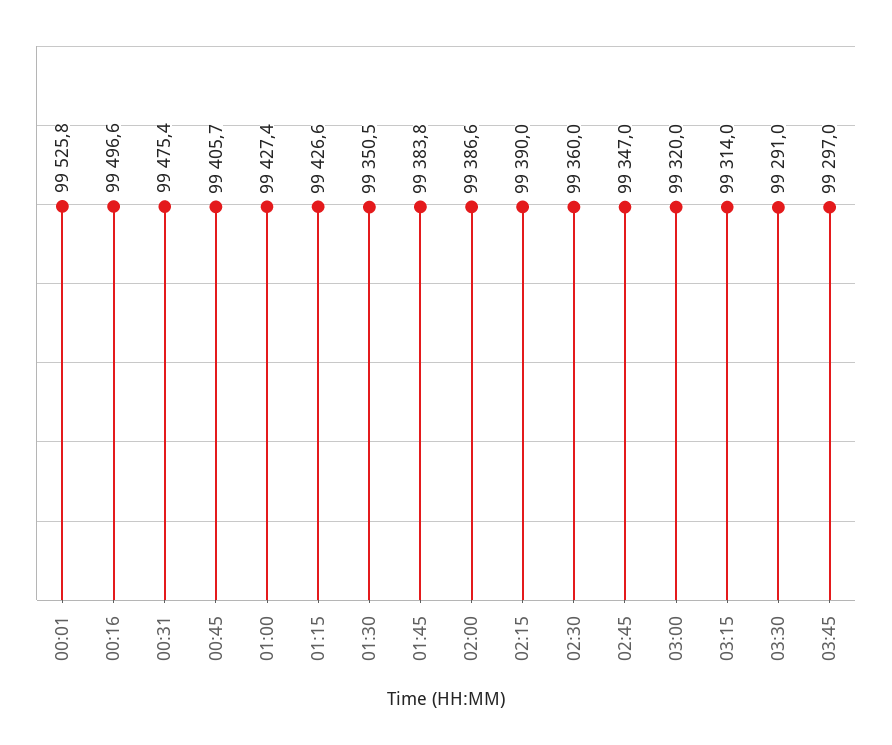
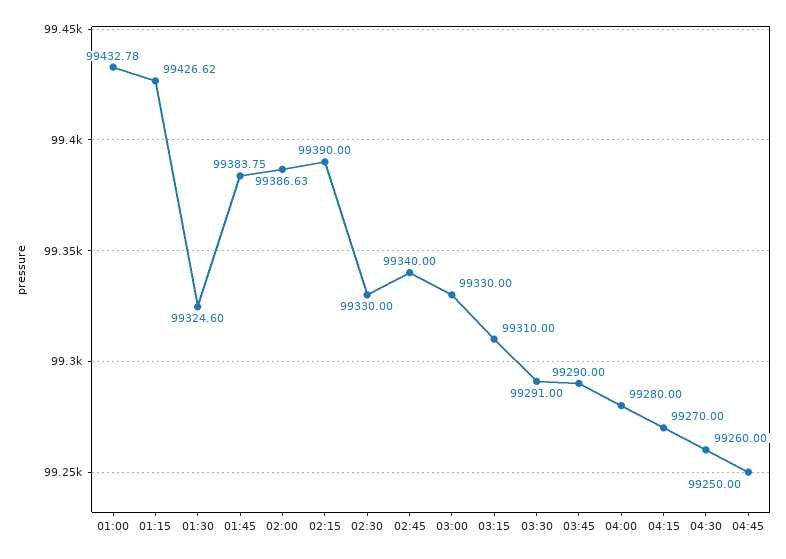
00:01: 99525.8 -> none
00:16: 99496.6 -> none
00:31: 99475.4 -> none
00:45: 99405.7 -> none
01:00: 99427.4 -> 99432.78
01:30: 99350.5 -> 99324.6
02:30: 99360 -> 99330
02:45: 99347 -> 99340
03:00: 99320 -> 99330
03:15: 99314 -> 99310
03:45: 99297 -> 99290
04:00: none -> 99280
04:15: none -> 99270
04:30: none -> 99260
04:45: none -> 99250

